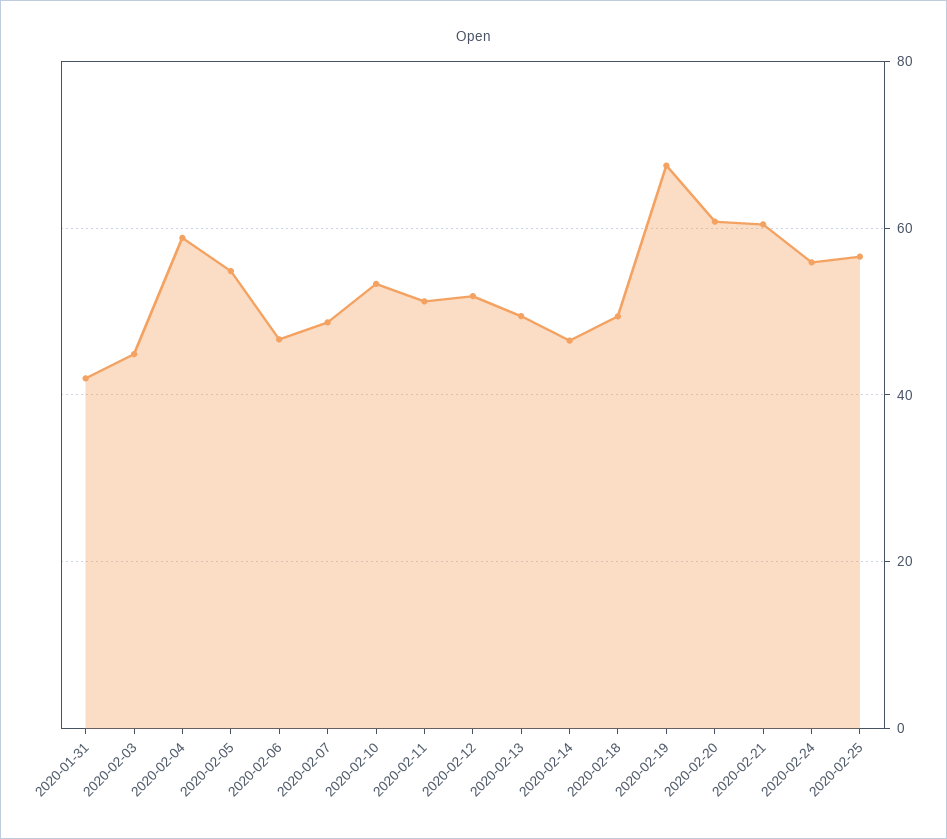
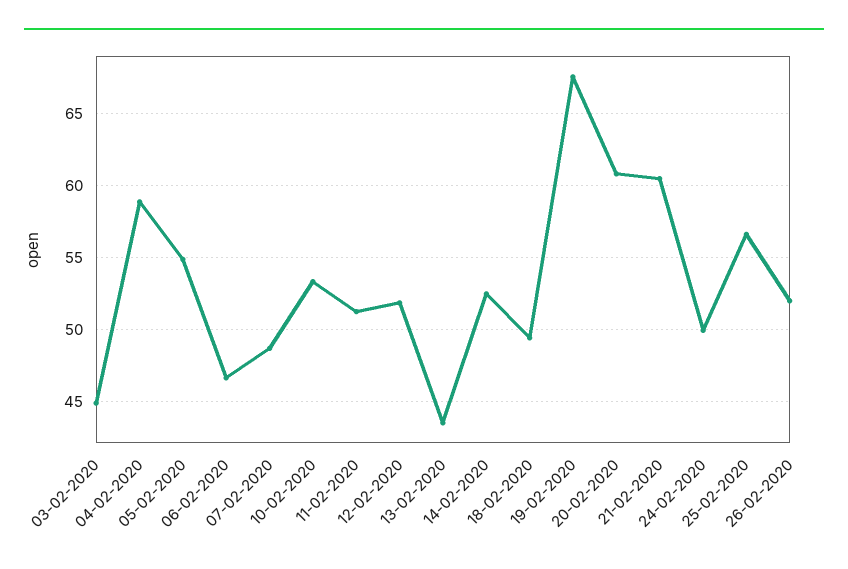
2020-01-31: 42 -> none
2020-02-13: 50 -> 43.5
2020-02-14: 46 -> 52.5
2020-02-24: 56 -> 50
26-02-2020: none -> 52

